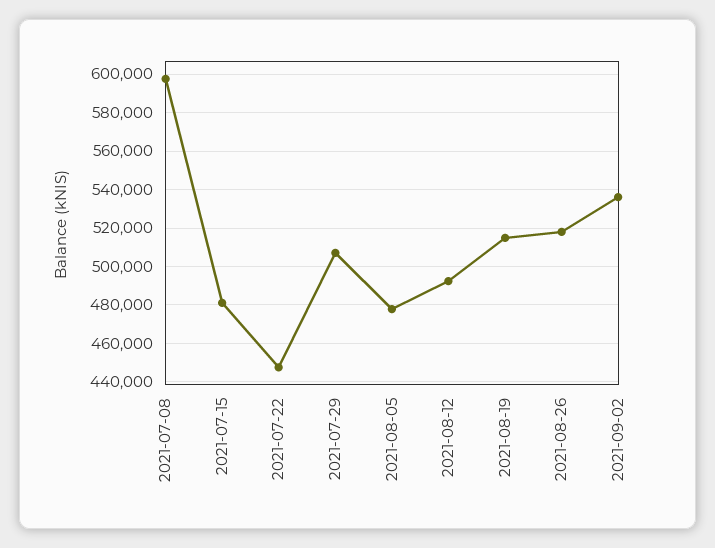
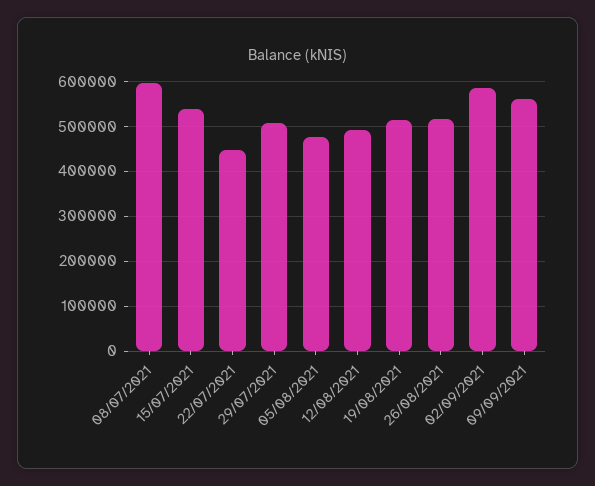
2021-07-15: 480000 -> 540000
2021-09-02: 535000 -> 580000
09/09/2021: none -> 560000

